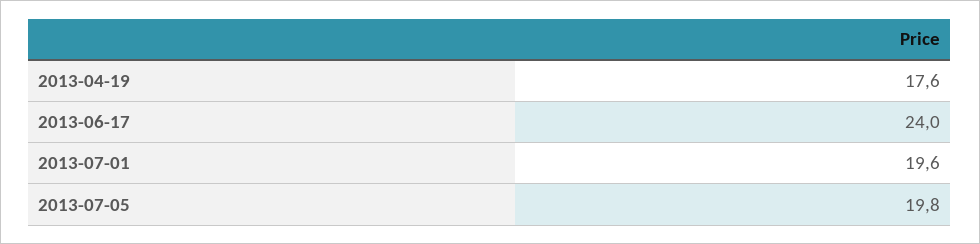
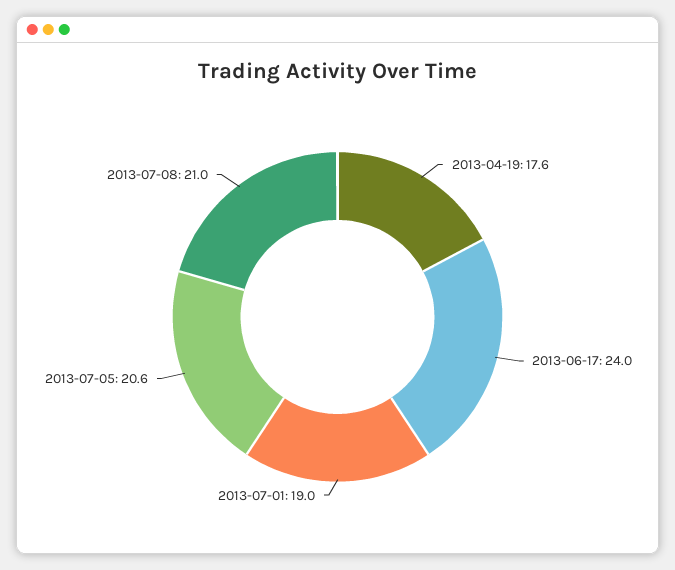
2013-07-01: 19.6 -> 19
2013-07-05: 19.8 -> 20.6
2013-07-08: none -> 21

